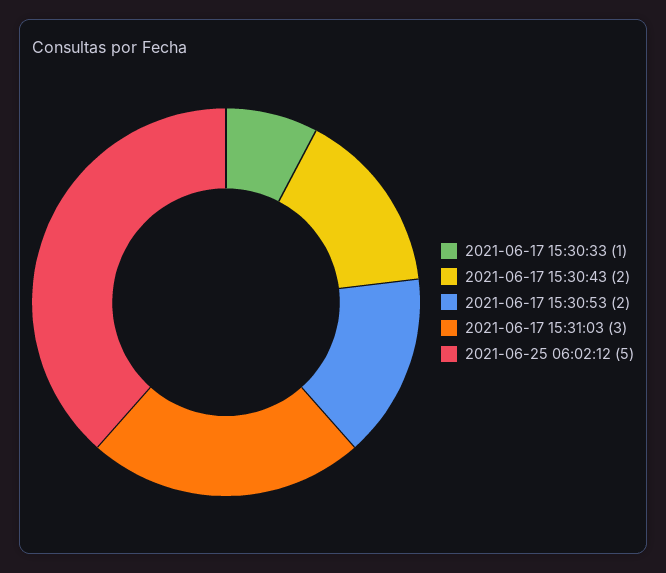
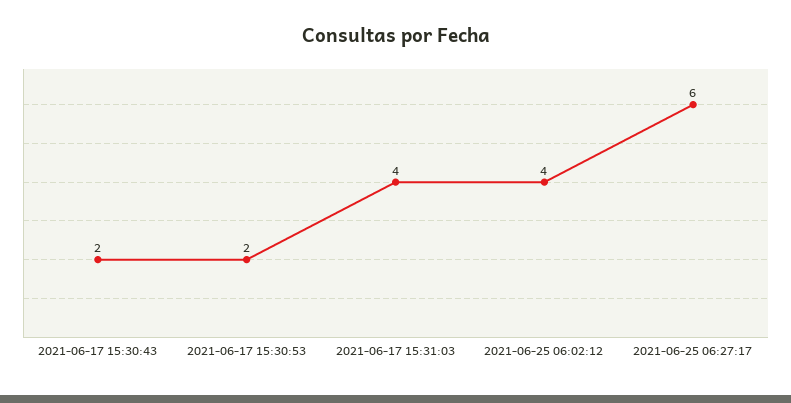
2021-06-17 15:30:33: 1 -> none
2021-06-17 15:31:03: 3 -> 4
2021-06-25 06:02:12: 5 -> 4
2021-06-25 06:27:17: none -> 6

